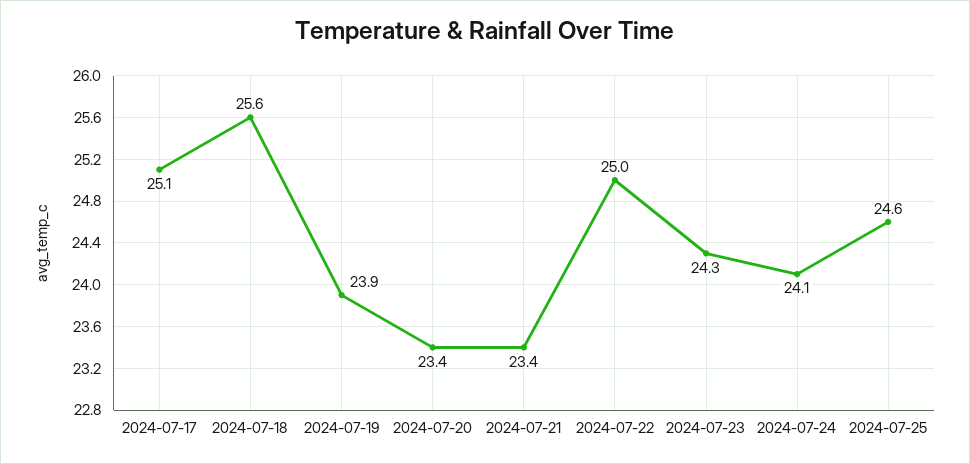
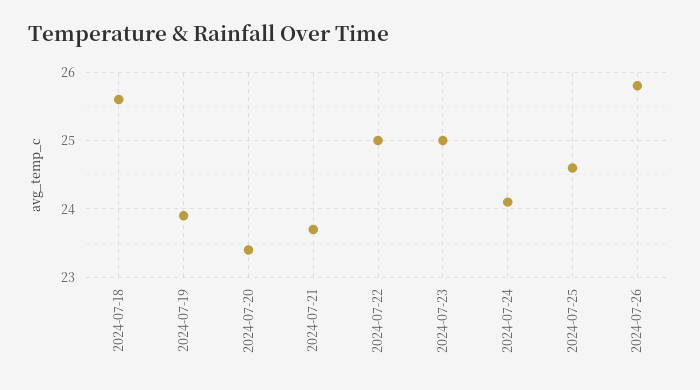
2024-07-17: 25.1 -> none
2024-07-21: 23.4 -> 23.7
2024-07-23: 24.3 -> 25
2024-07-26: none -> 25.8

